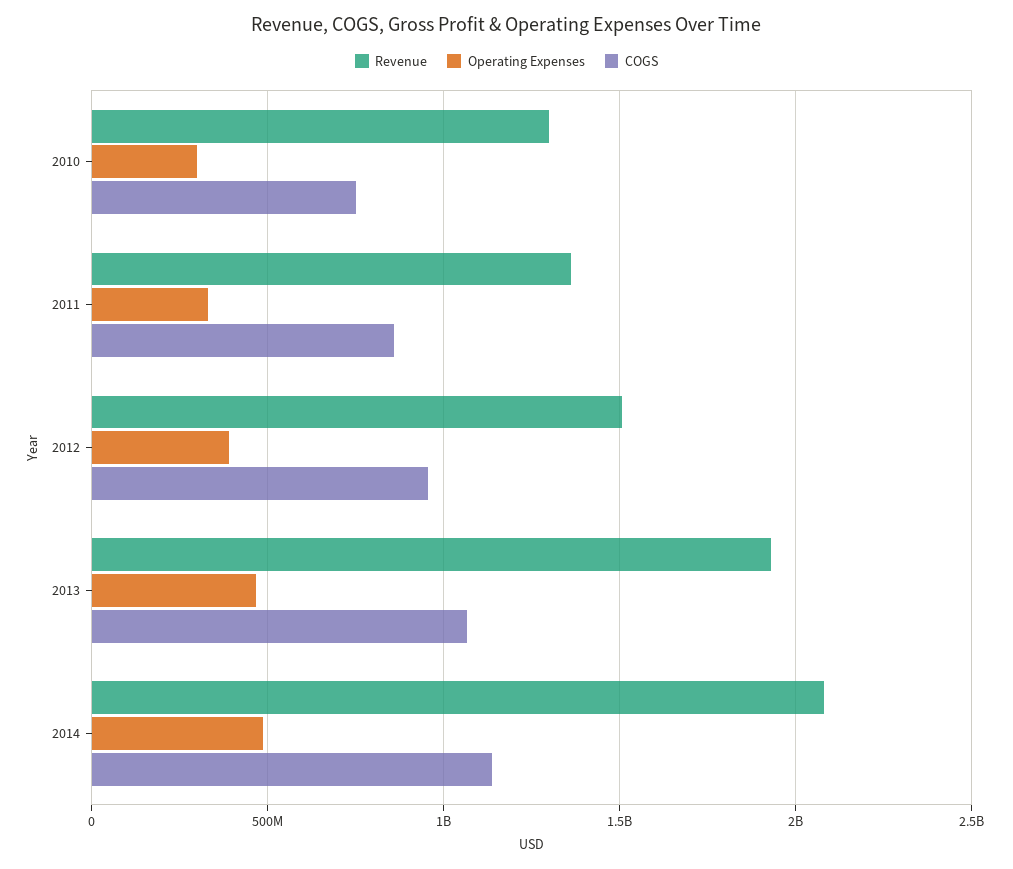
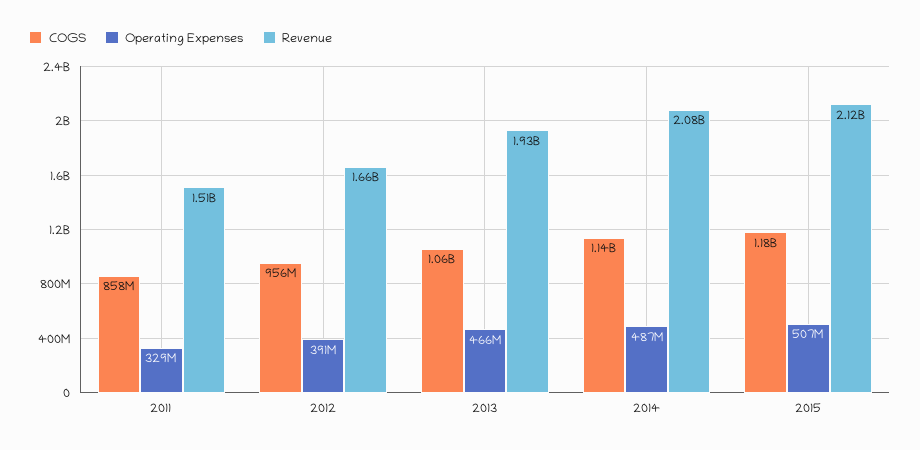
Revenue, 2010: 1300000000 -> none
Operating Expenses, 2010: 300000000 -> none
COGS, 2010: 750000000 -> none
Revenue, 2011: 1350000000 -> 1510000000
Revenue, 2012: 1500000000 -> 1660000000
COGS, 2015: none -> 1180000000
Operating Expenses, 2015: none -> 507000000
Revenue, 2015: none -> 2120000000

